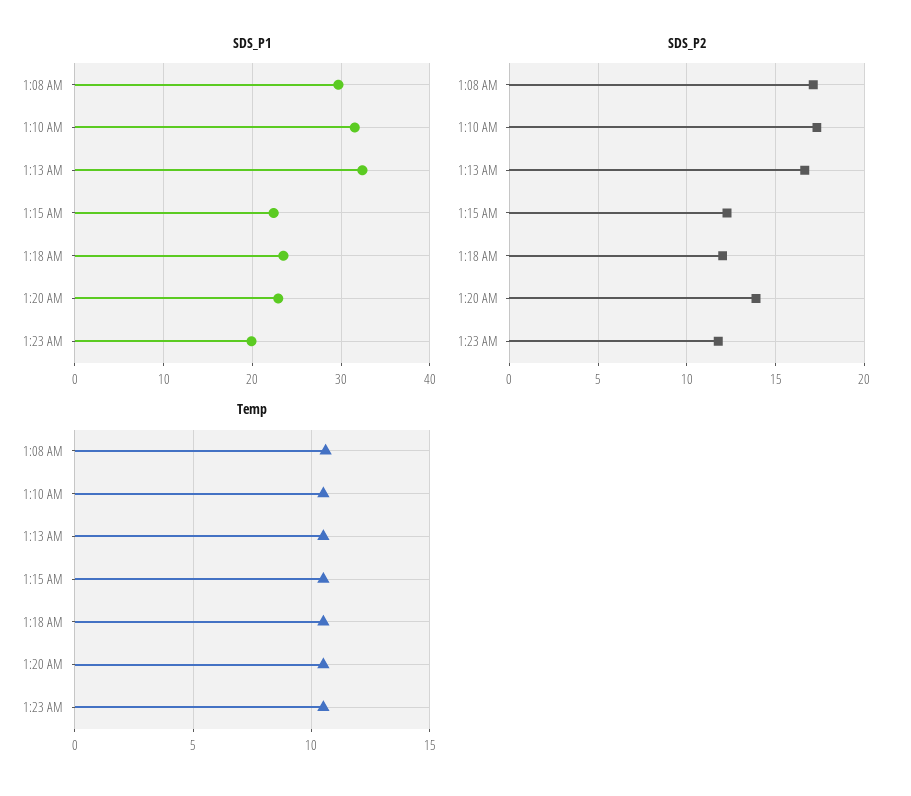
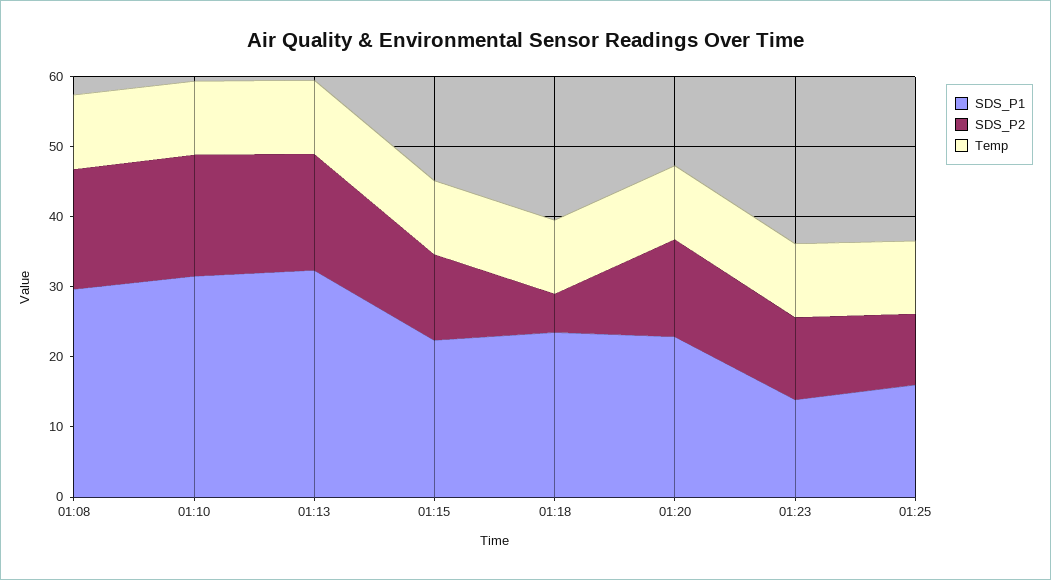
SDS_P1, 1:23 AM: 20 -> 14
SDS_P2, 1:18 AM: 12 -> 6
SDS_P1, 01:25: none -> 16
SDS_P2, 01:25: none -> 10
Temp, 01:25: none -> 10

